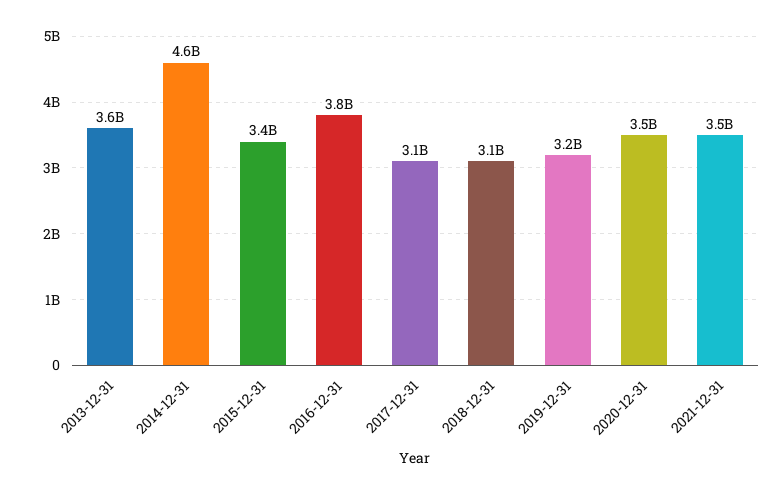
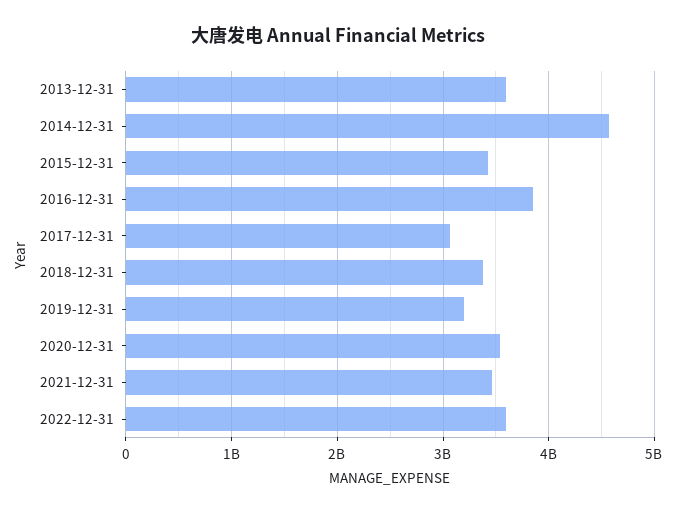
2018-12-31: 3100000000 -> 3400000000
2022-12-31: none -> 3600000000

